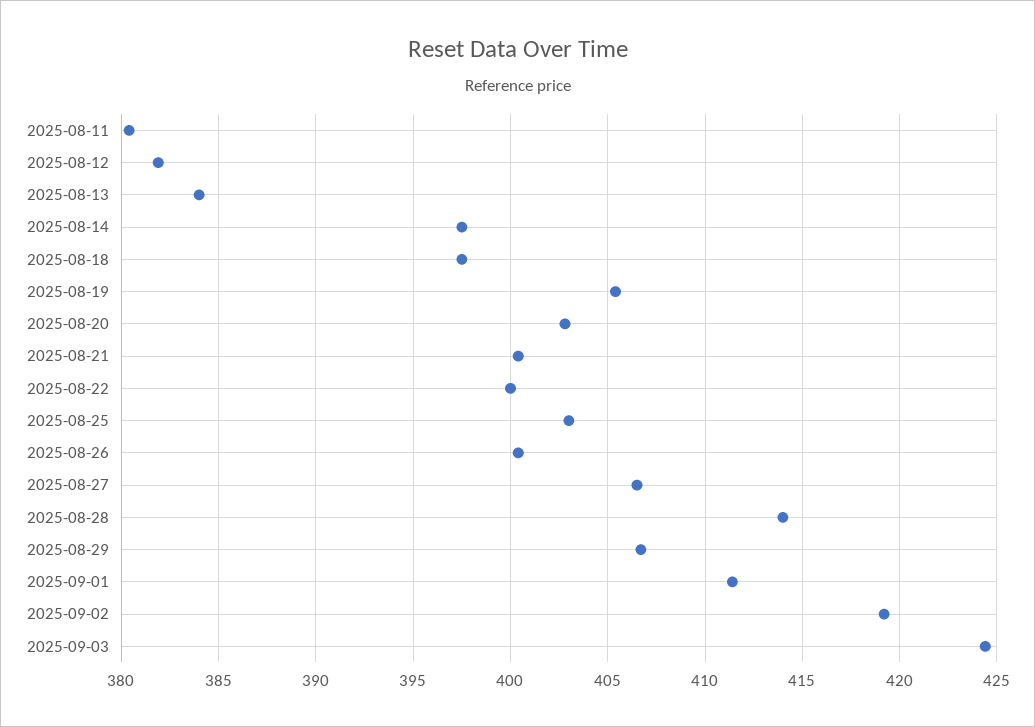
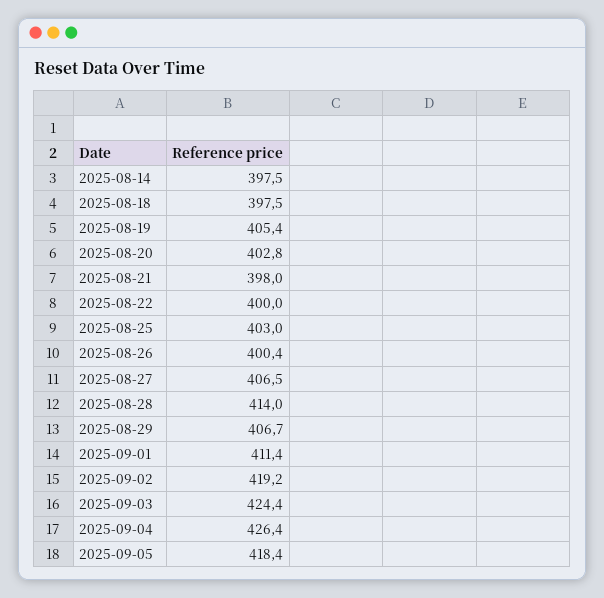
2025-08-11: 380.5 -> none
2025-08-12: 382 -> none
2025-08-13: 384 -> none
2025-08-21: 400.5 -> 398
2025-09-04: none -> 426.4
2025-09-05: none -> 418.4

